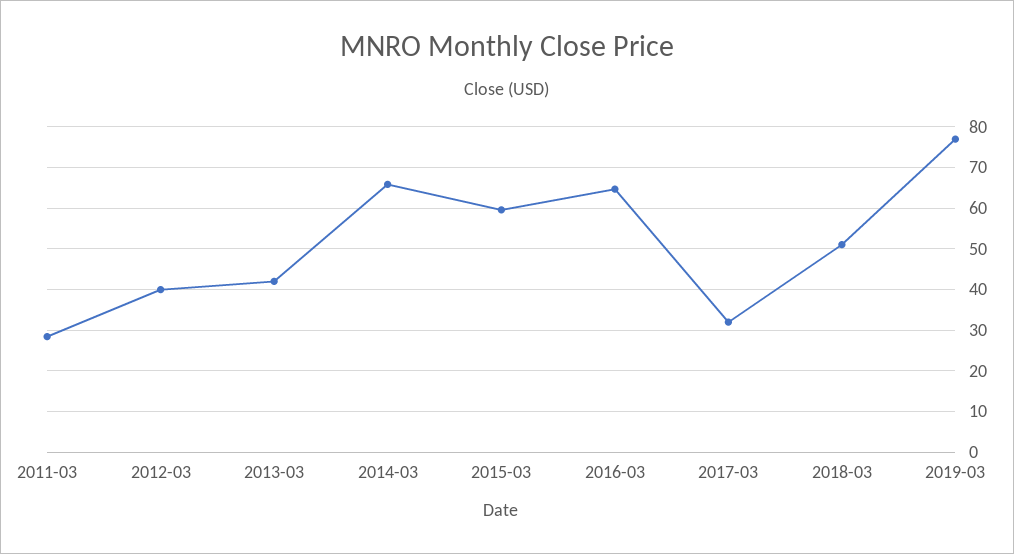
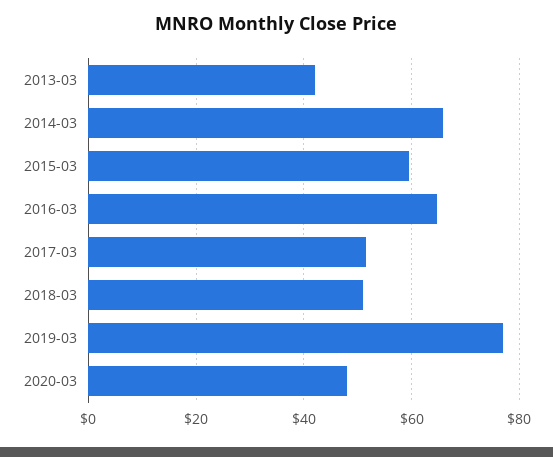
2011-03: 28 -> none
2012-03: 40 -> none
2017-03: 32 -> 52
2020-03: none -> 48

